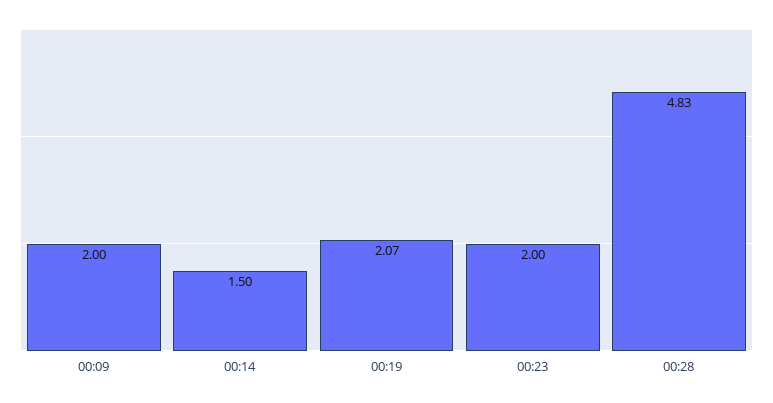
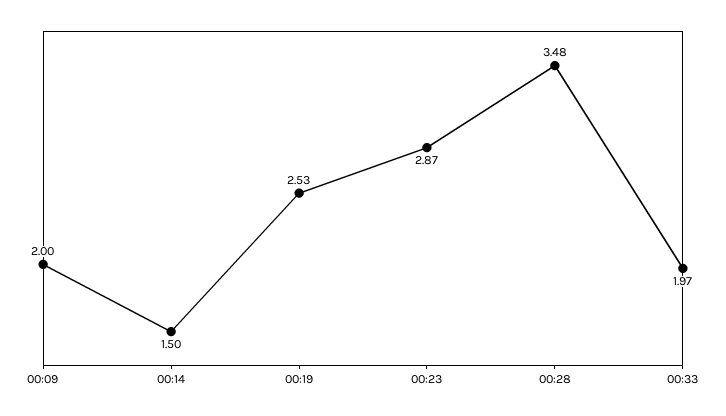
00:19: 2.07 -> 2.53
00:23: 2 -> 2.87
00:28: 4.83 -> 3.48
00:33: none -> 1.97

